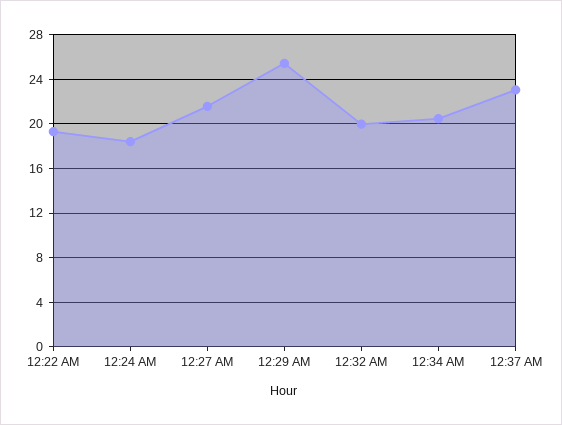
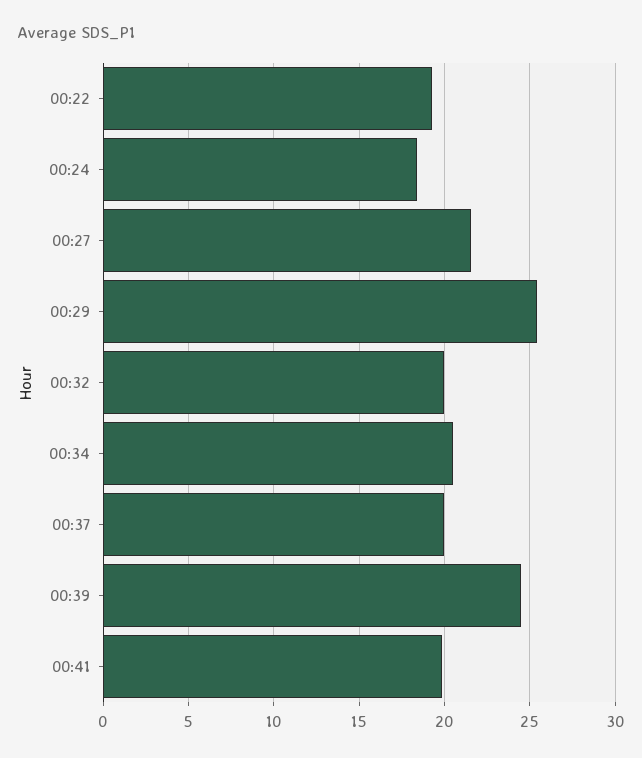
12:37 AM: 23 -> 20
00:39: none -> 24.5
00:41: none -> 20

